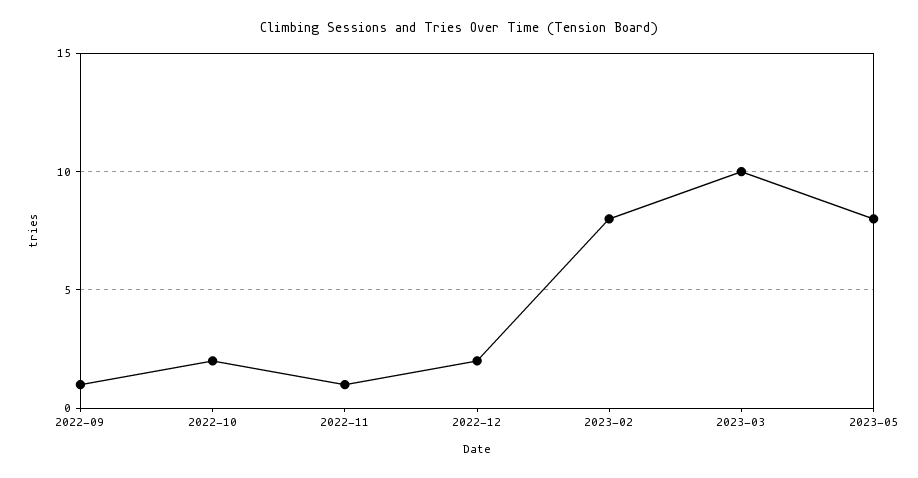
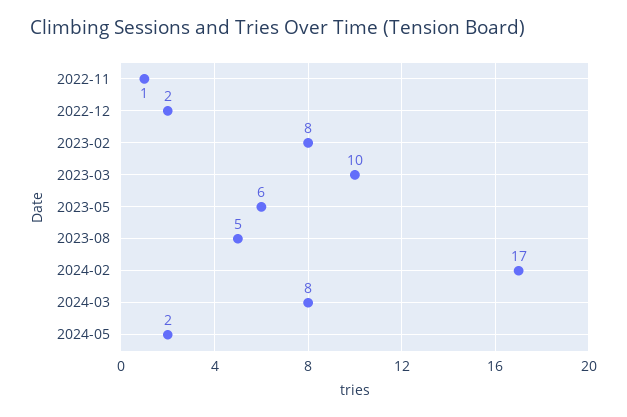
2022-09: 1 -> none
2022-10: 2 -> none
2023-05: 8 -> 6
2023-08: none -> 5
2024-02: none -> 17
2024-03: none -> 8
2024-05: none -> 2

